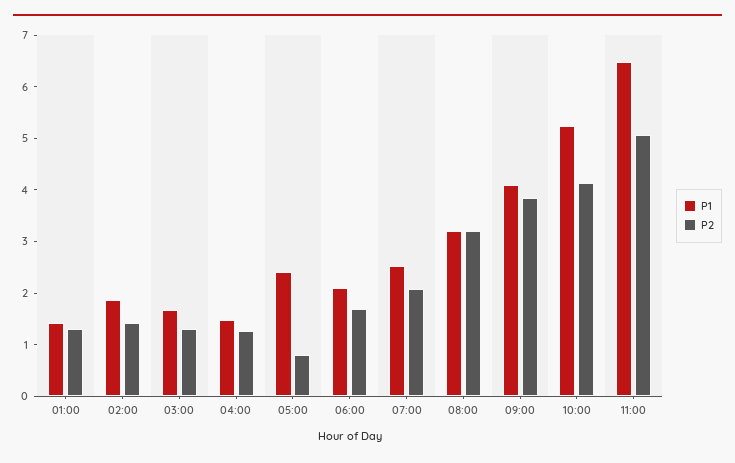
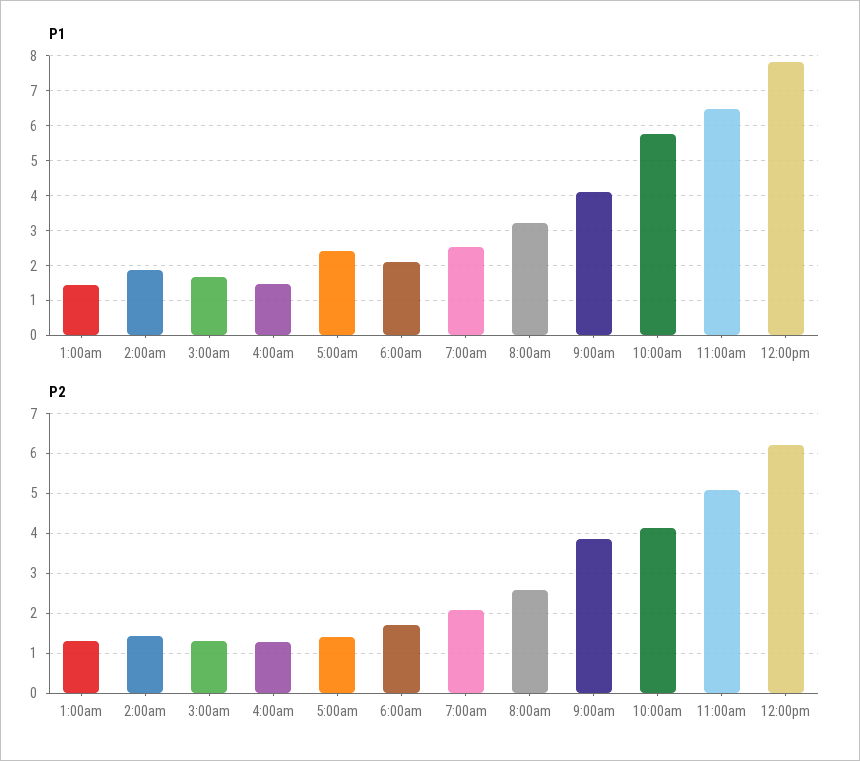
P2, 05:00: 0.8 -> 1.4
P2, 08:00: 3.2 -> 2.6
P1, 10:00: 5.2 -> 5.8
P1, 12:00pm: none -> 7.8
P2, 12:00pm: none -> 6.2

